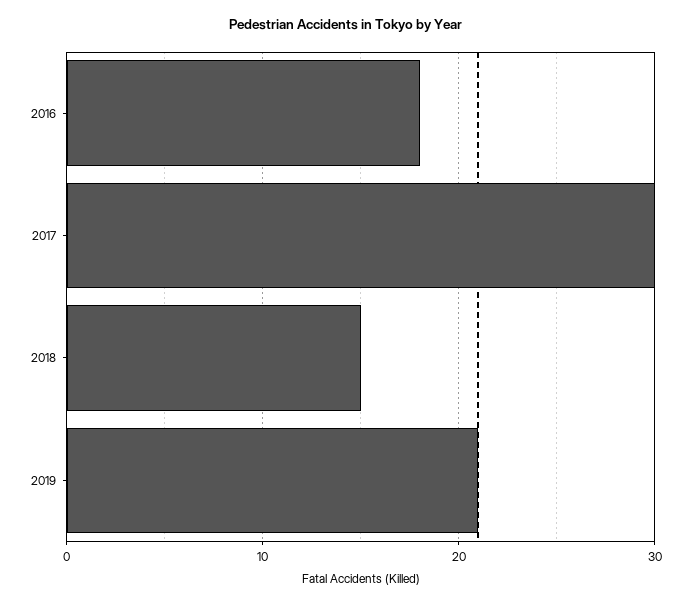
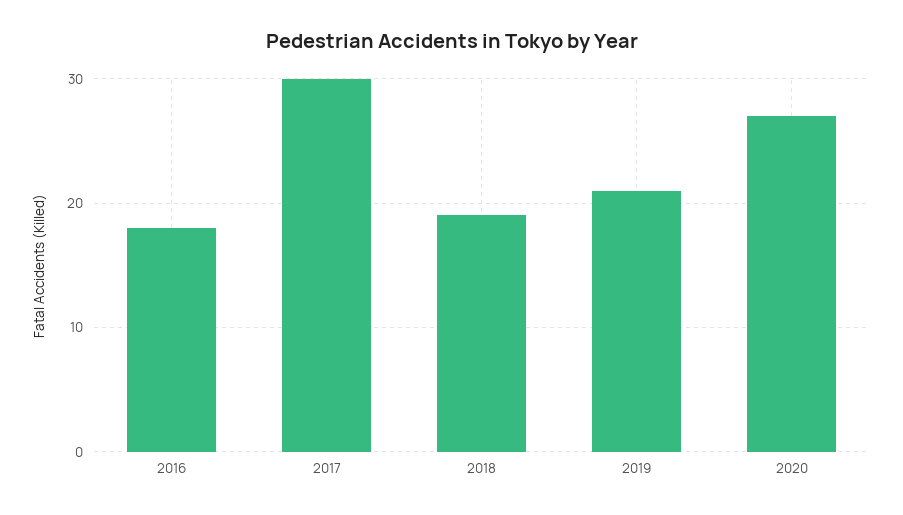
2018: 15 -> 19
2020: none -> 27

